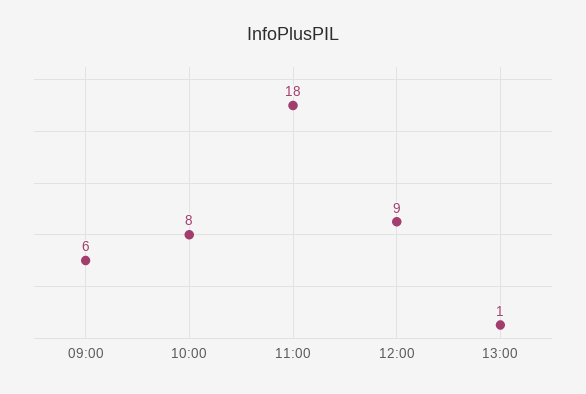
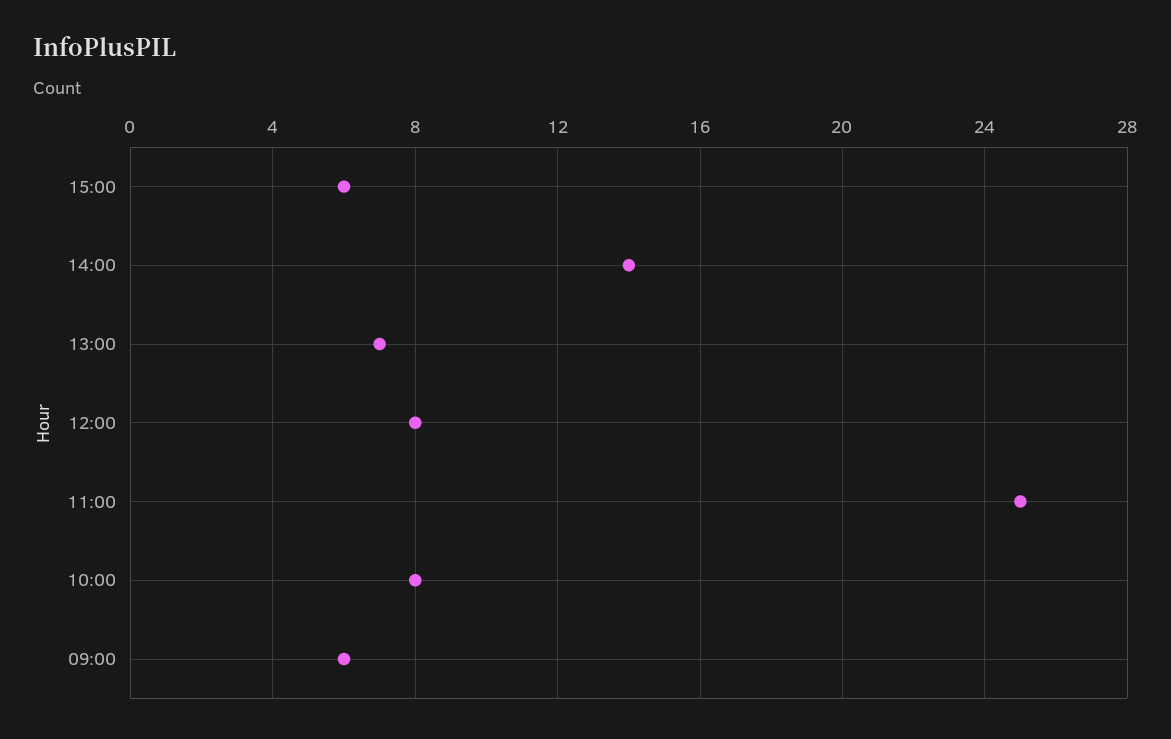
11:00: 18 -> 25
12:00: 9 -> 8
13:00: 1 -> 7
15:00: none -> 6
14:00: none -> 14

